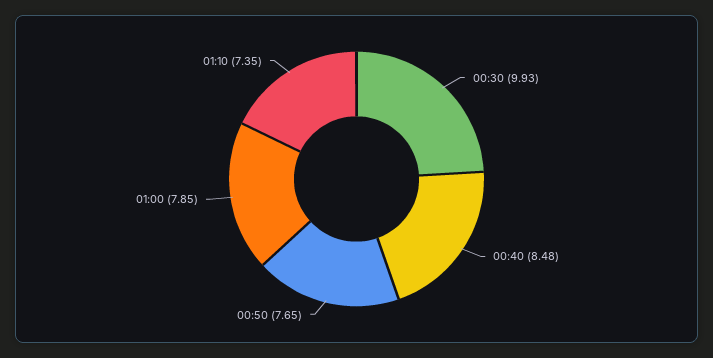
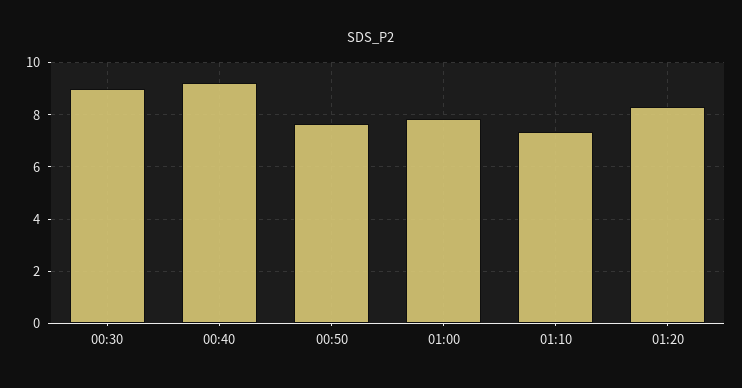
00:30: 9.93 -> 9
00:40: 8.48 -> 9.25
01:20: none -> 8.25

